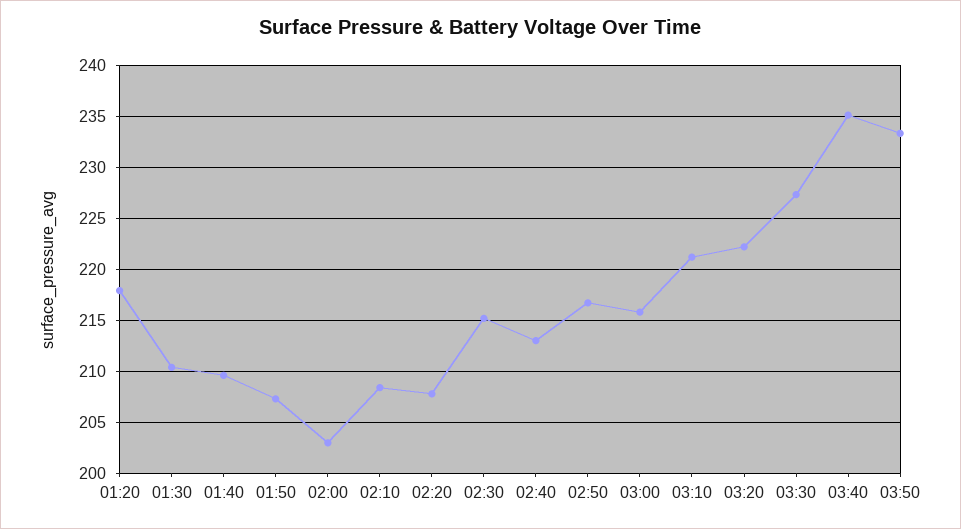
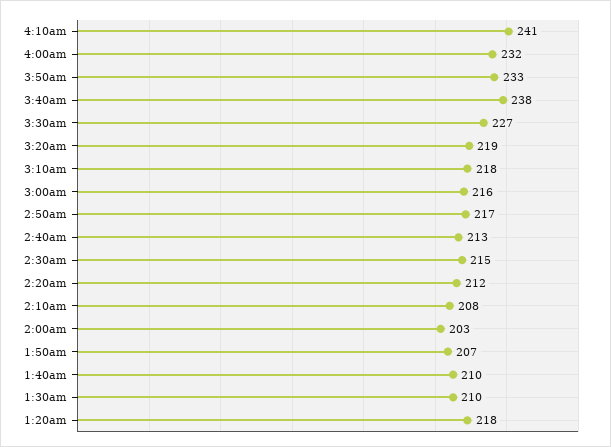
02:20: 208 -> 212
03:10: 221 -> 218
03:20: 222 -> 219
03:40: 235 -> 238
4:10am: none -> 241
4:00am: none -> 232

